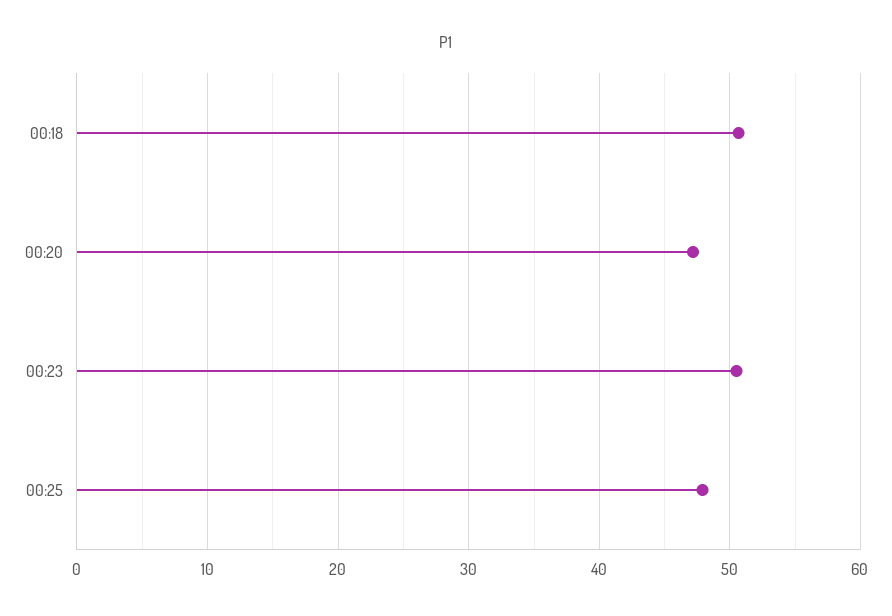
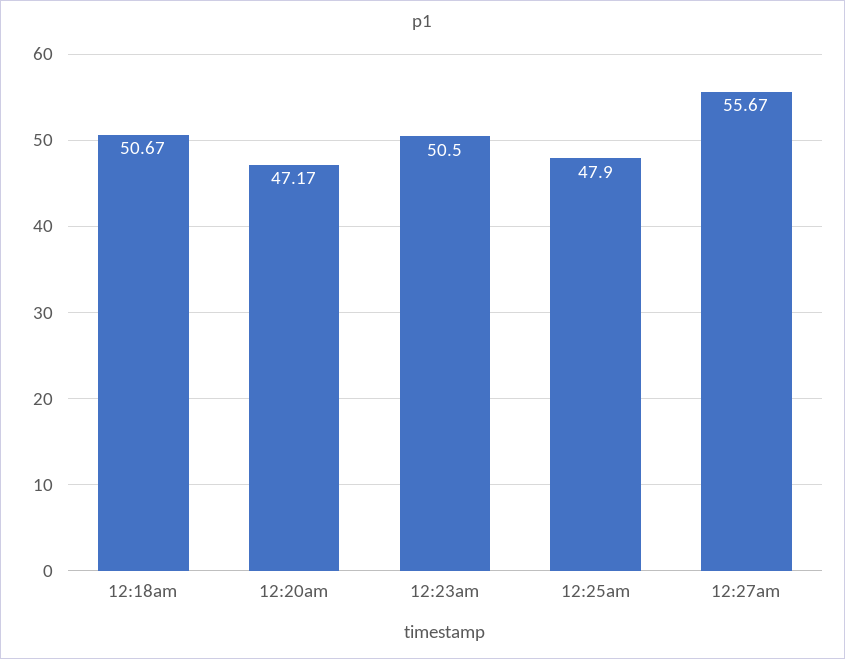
12:27am: none -> 55.67

